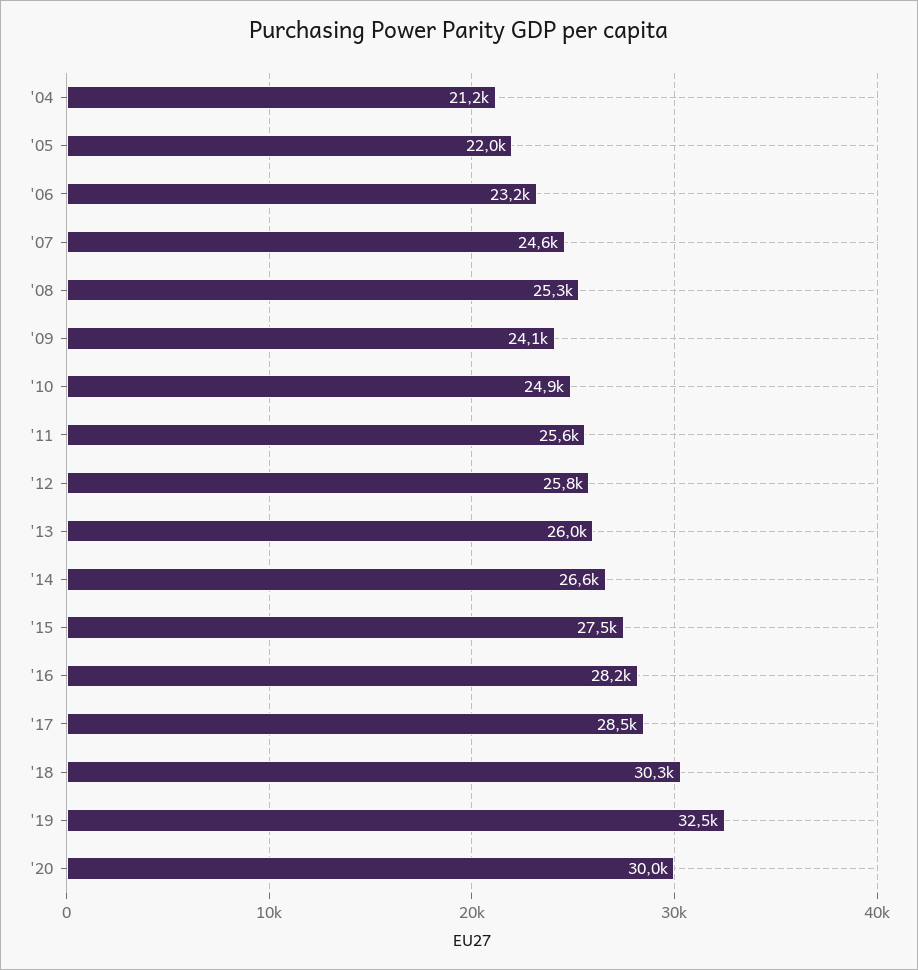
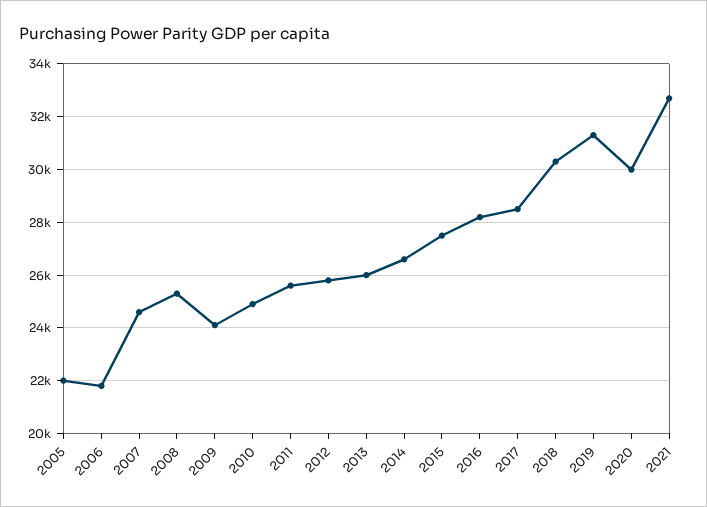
'04: 21200 -> none
'06: 23200 -> 21750
'19: 32500 -> 31250
2021: none -> 32750

